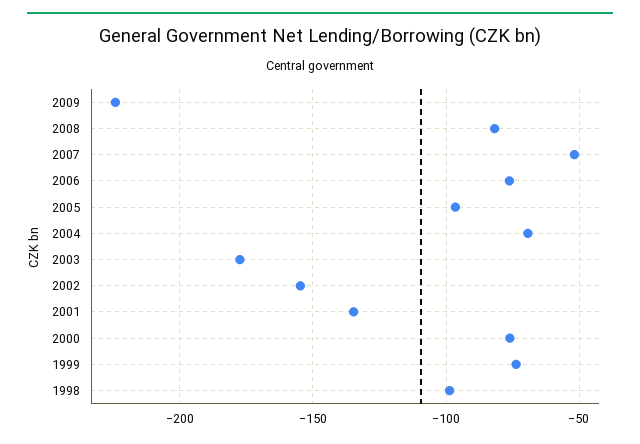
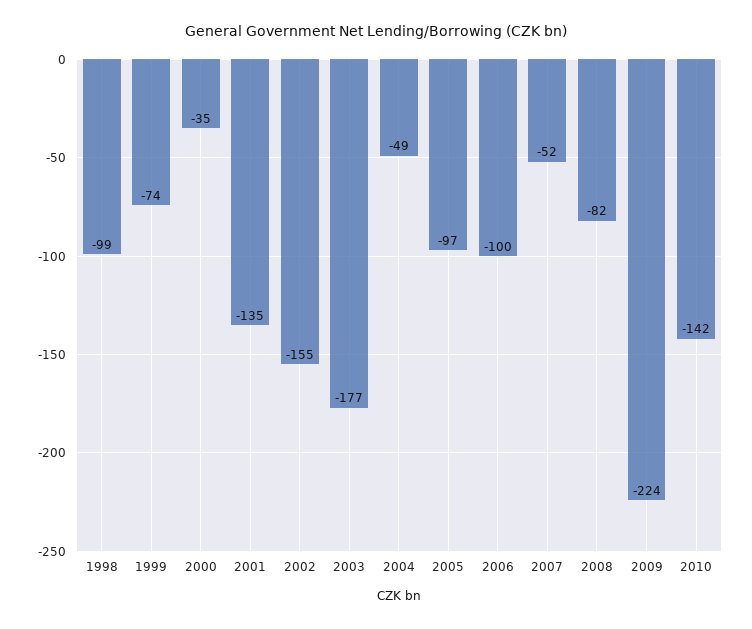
2006: -75 -> -100
2004: -70 -> -49
2000: -75 -> -35
2010: none -> -142

